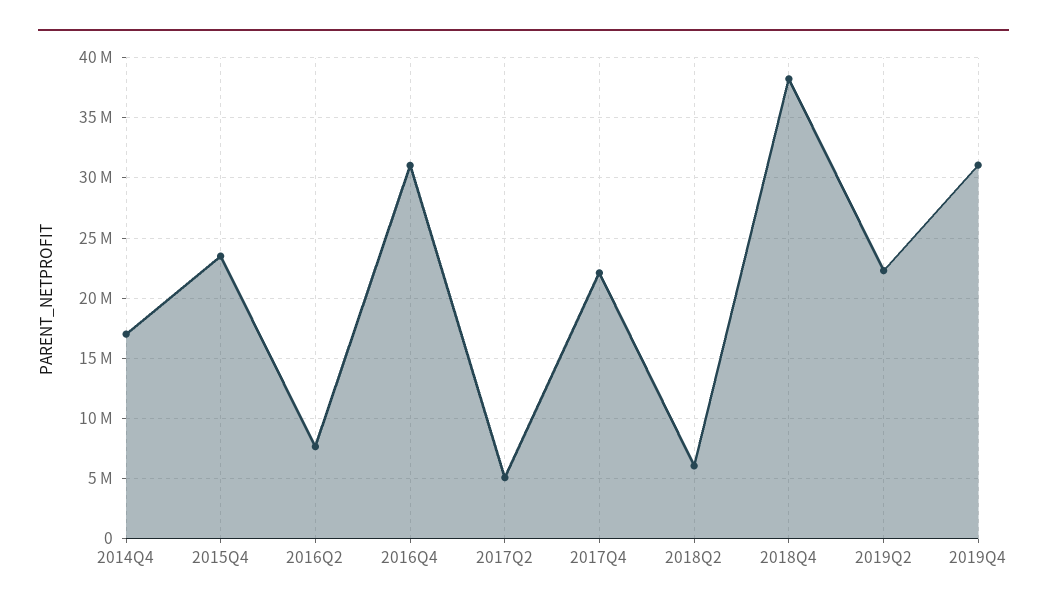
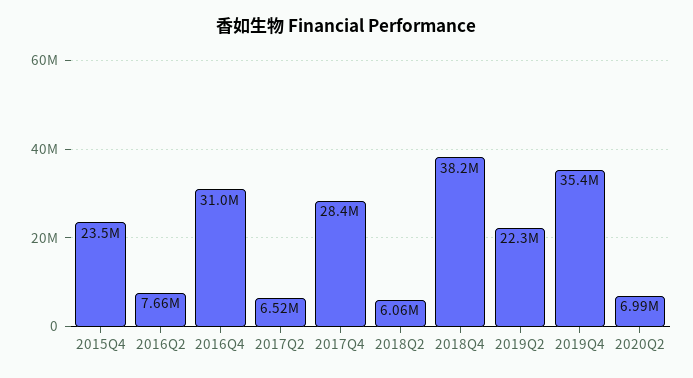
2014Q4: 17000000 -> none
2017Q2: 5000000 -> 6520000
2017Q4: 22000000 -> 28400000
2019Q4: 31000000 -> 35400000
2020Q2: none -> 6990000

